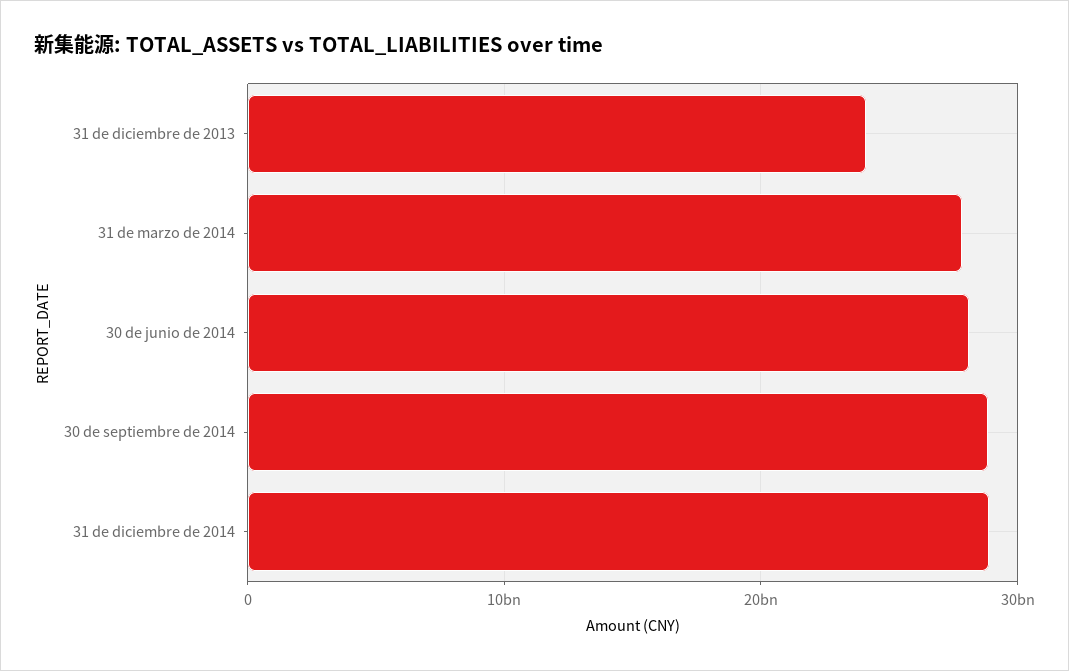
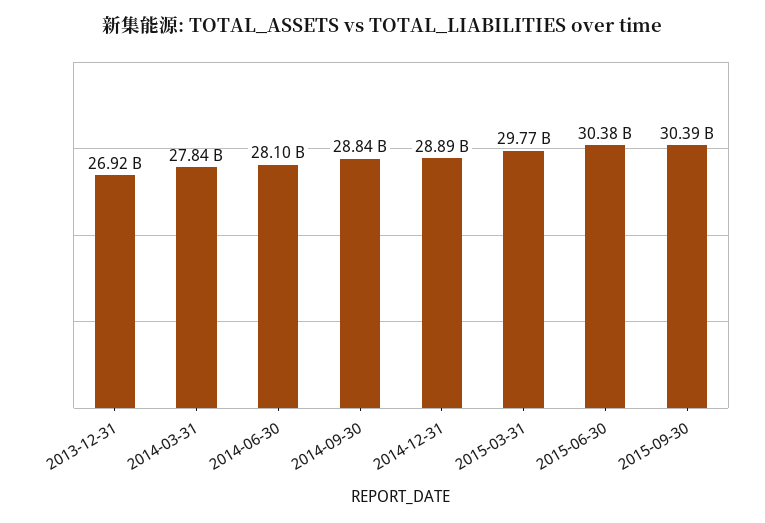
31 de diciembre de 2013: 24000000000 -> 26920000000
2015-03-31: none -> 29770000000
2015-06-30: none -> 30380000000
2015-09-30: none -> 30390000000

